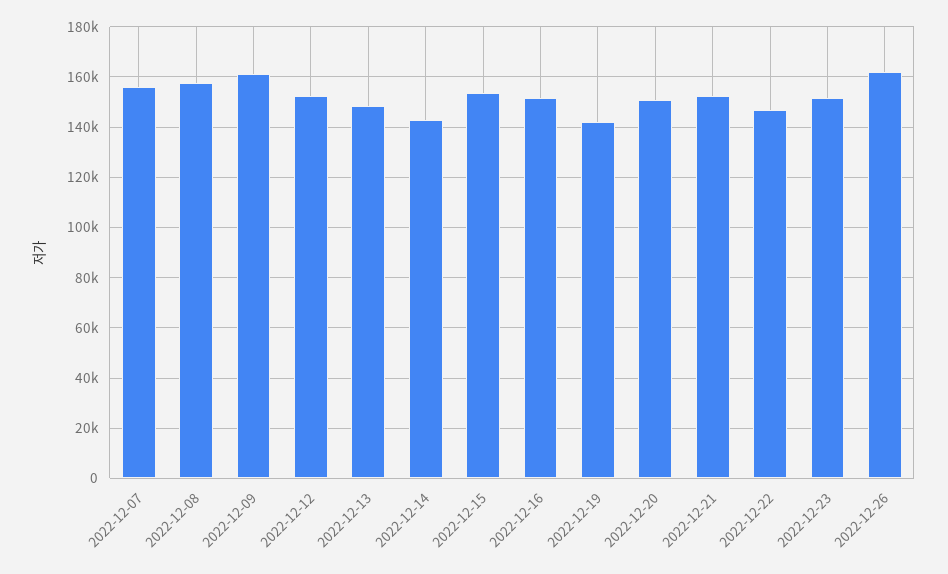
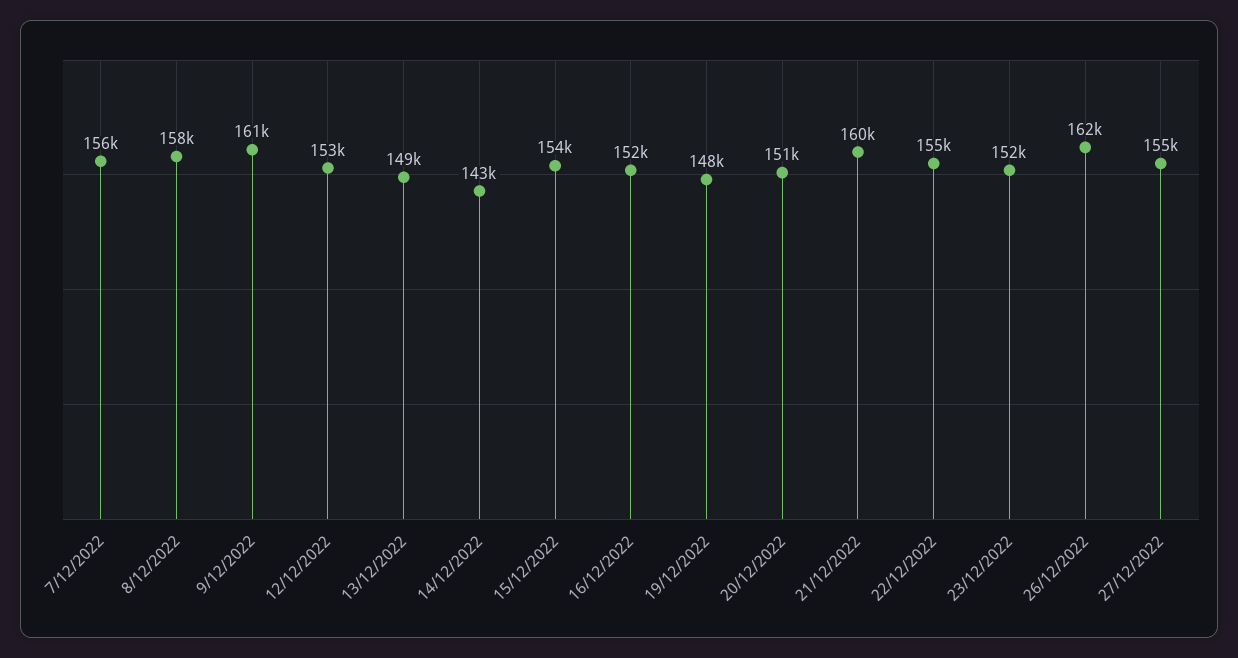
2022-12-19: 142500 -> 148000
2022-12-21: 152500 -> 160000
2022-12-22: 147500 -> 155000
27/12/2022: none -> 155000

